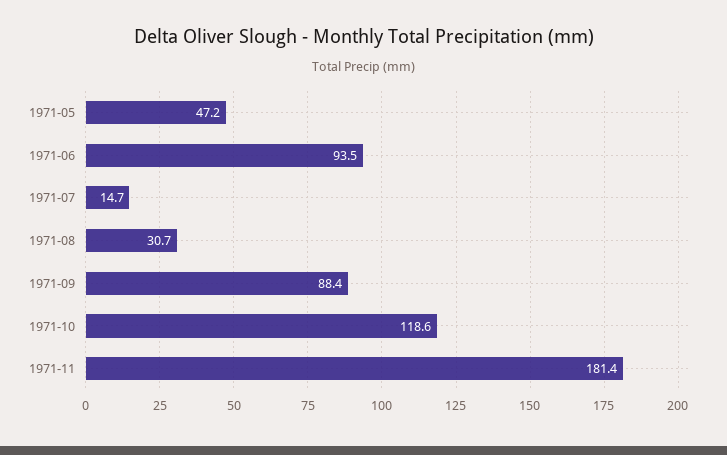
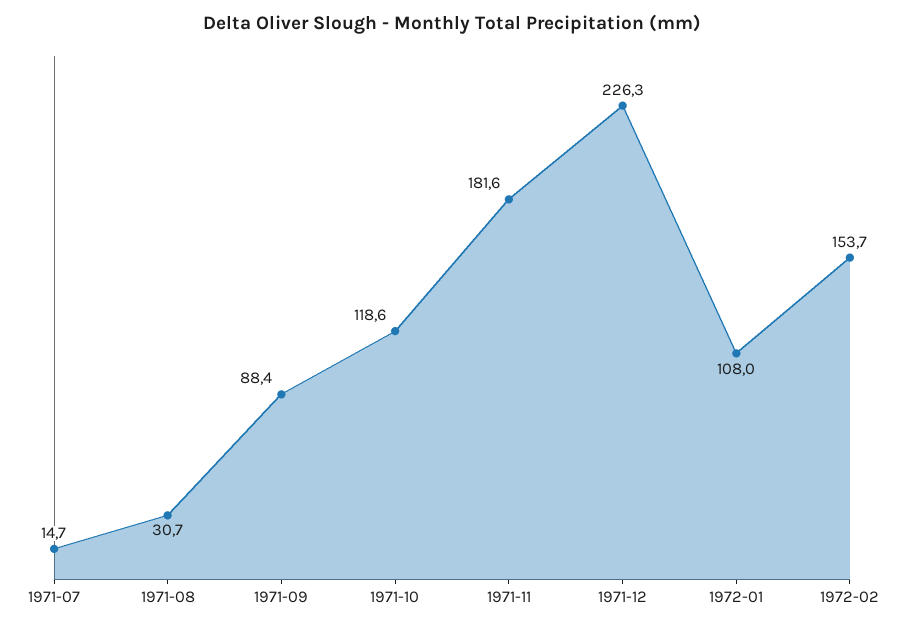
1971-05: 47.2 -> none
1971-06: 93.5 -> none
1971-11: 181.4 -> 181.6
1971-12: none -> 226.3
1972-01: none -> 108
1972-02: none -> 153.7

